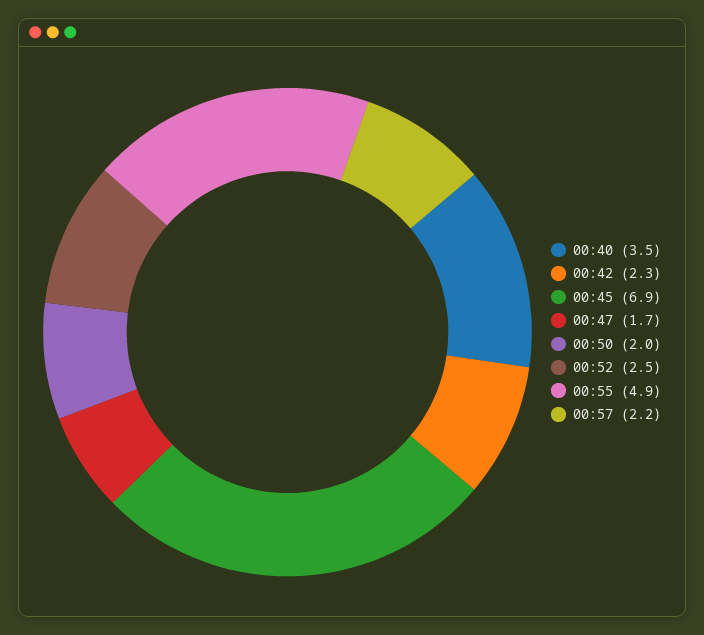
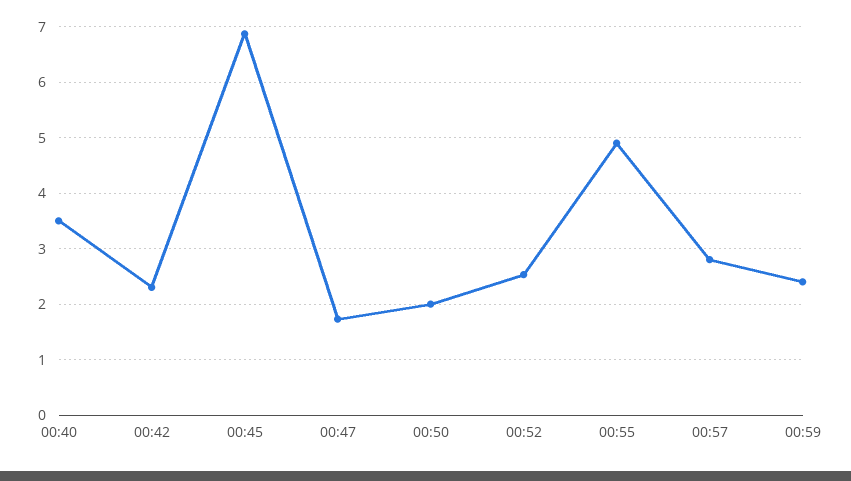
00:57: 2.2 -> 2.8
00:59: none -> 2.4

